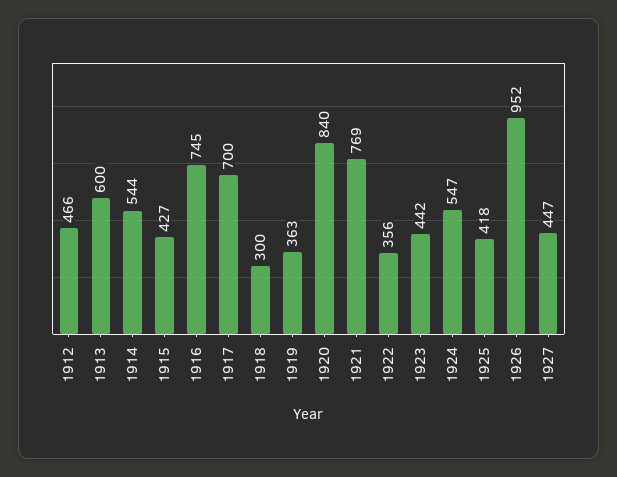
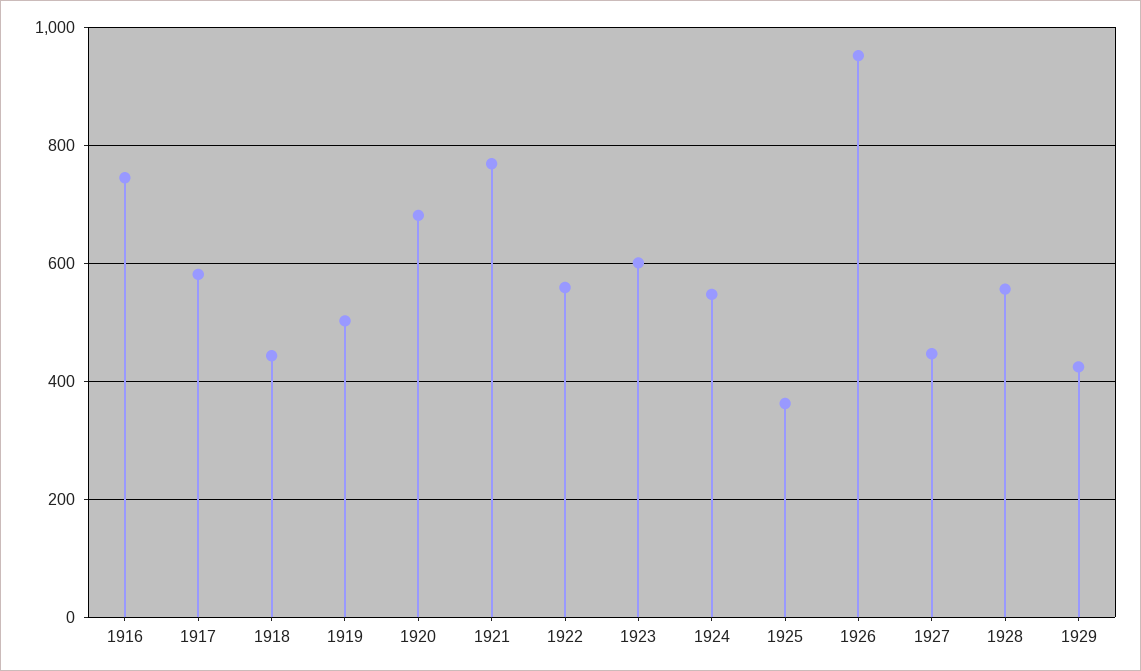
1912: 466 -> none
1913: 600 -> none
1914: 544 -> none
1915: 427 -> none
1917: 700 -> 580
1918: 300 -> 440
1919: 363 -> 500
1920: 840 -> 680
1922: 356 -> 560
1923: 442 -> 600
1925: 418 -> 360
1928: none -> 560
1929: none -> 420

